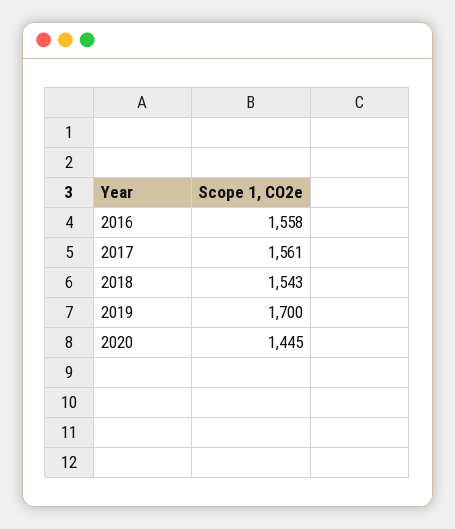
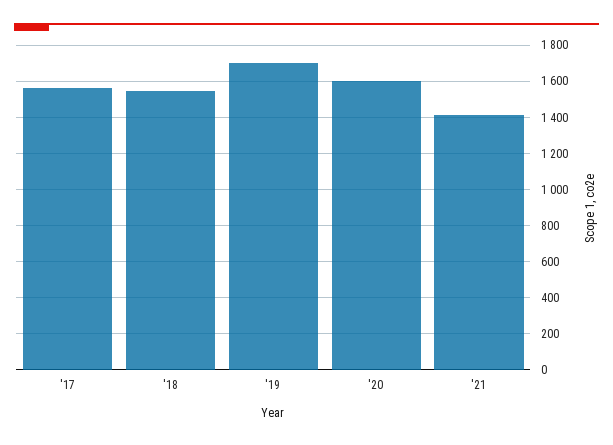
2016: 1558 -> none
2020: 1445 -> 1600
'21: none -> 1400

